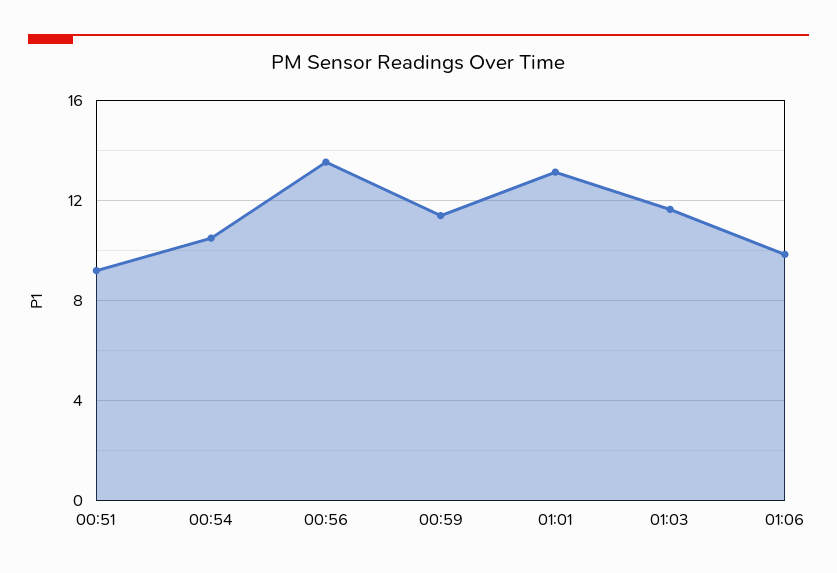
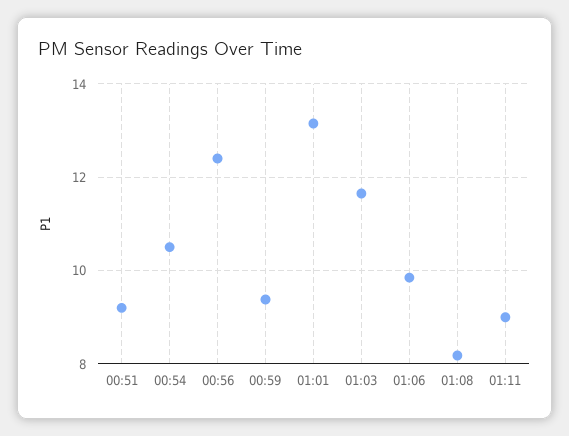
00:56: 13.5 -> 12.4
00:59: 11.5 -> 9.4
01:08: none -> 8.2
01:11: none -> 9

